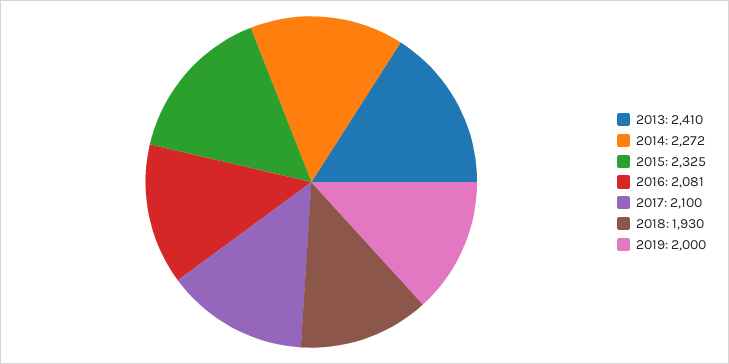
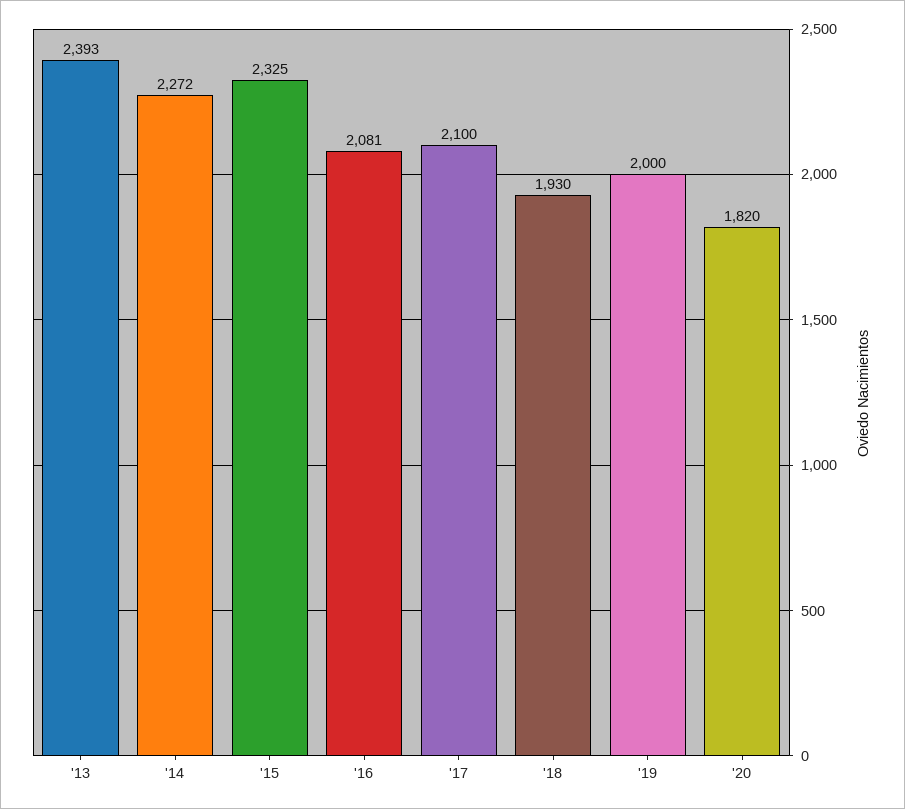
2013: 2410 -> 2393
'20: none -> 1820

